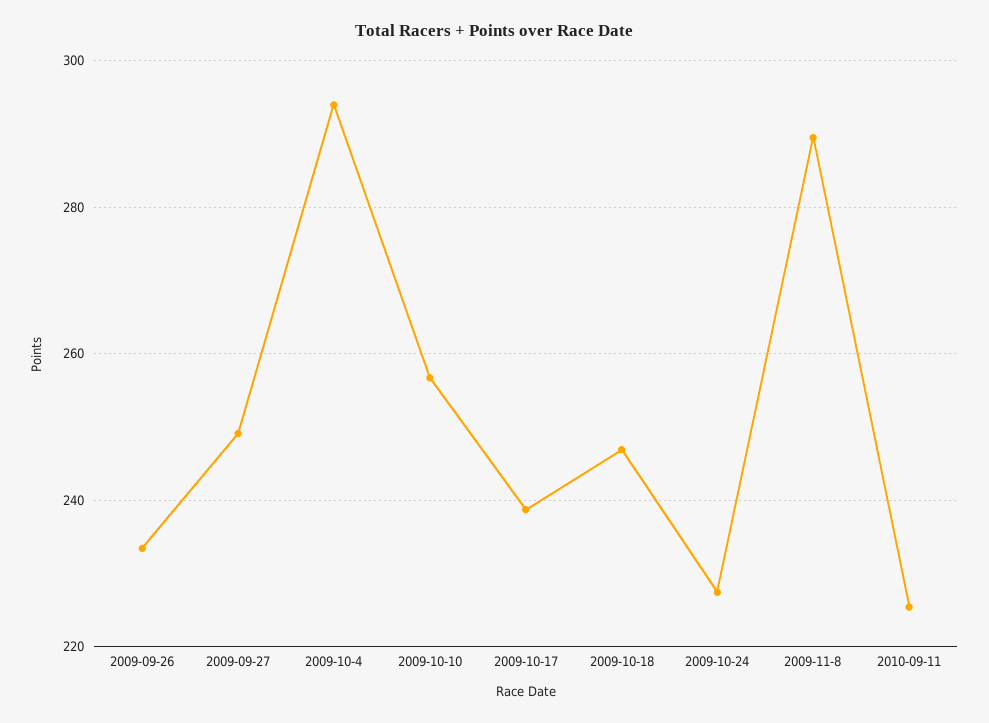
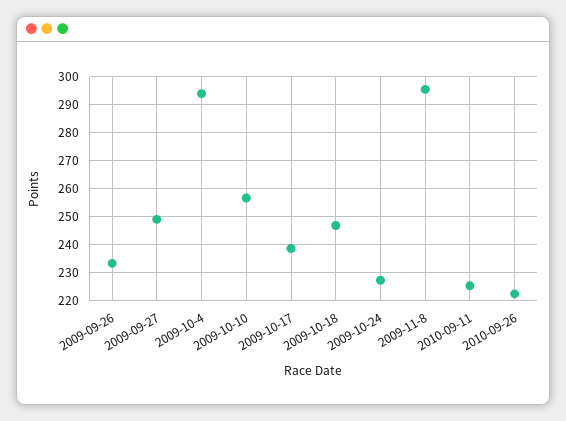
2009-11-8: 290 -> 295
2010-09-26: none -> 222.5

